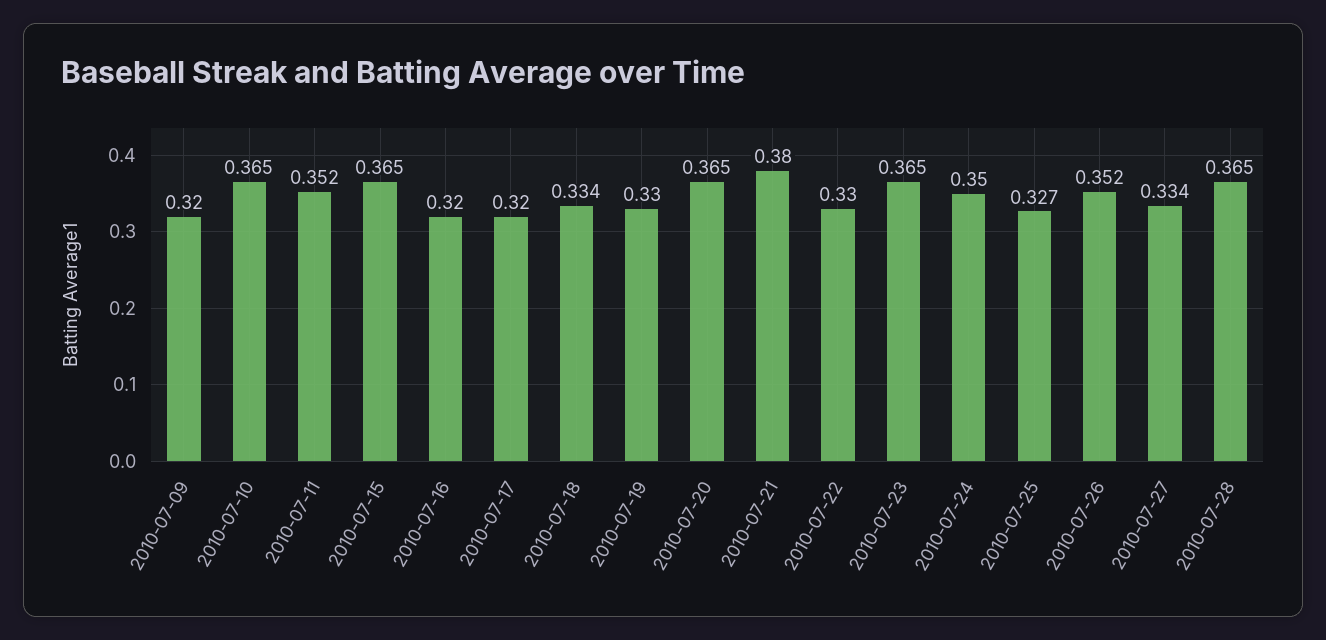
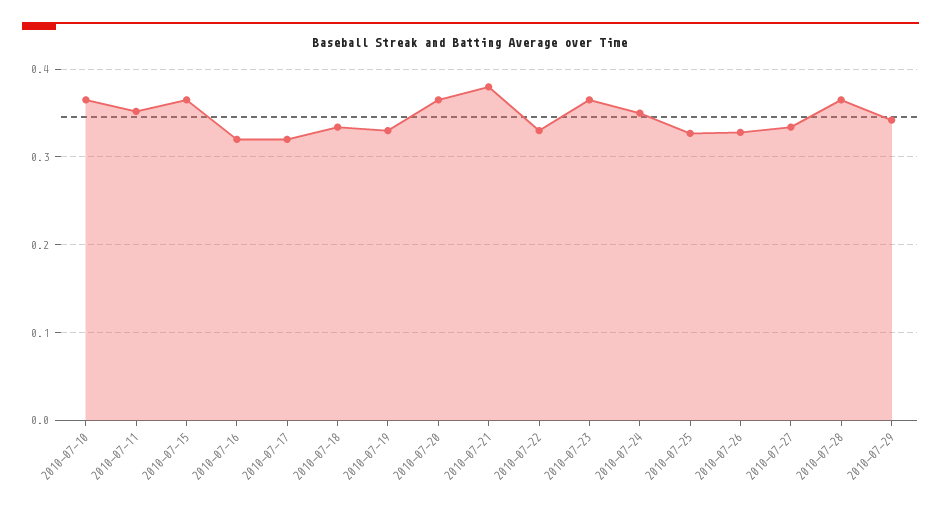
2010-07-09: 0.32 -> none
2010-07-26: 0.352 -> 0.33
2010-07-29: none -> 0.34

